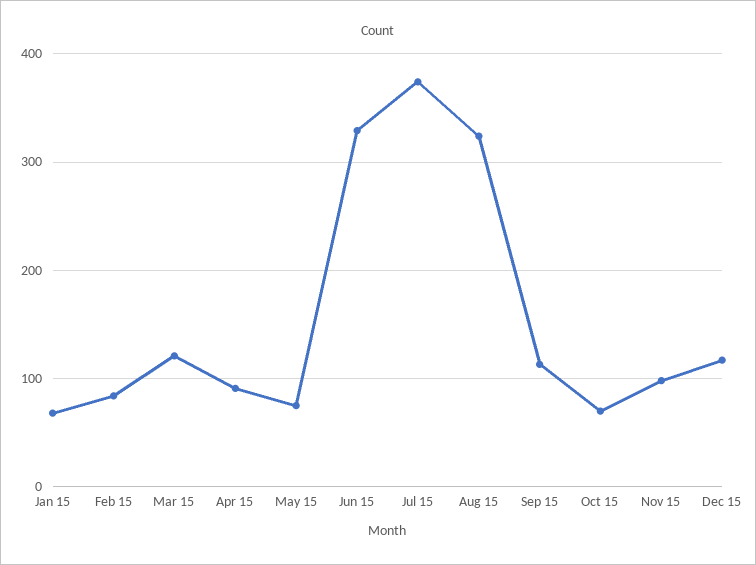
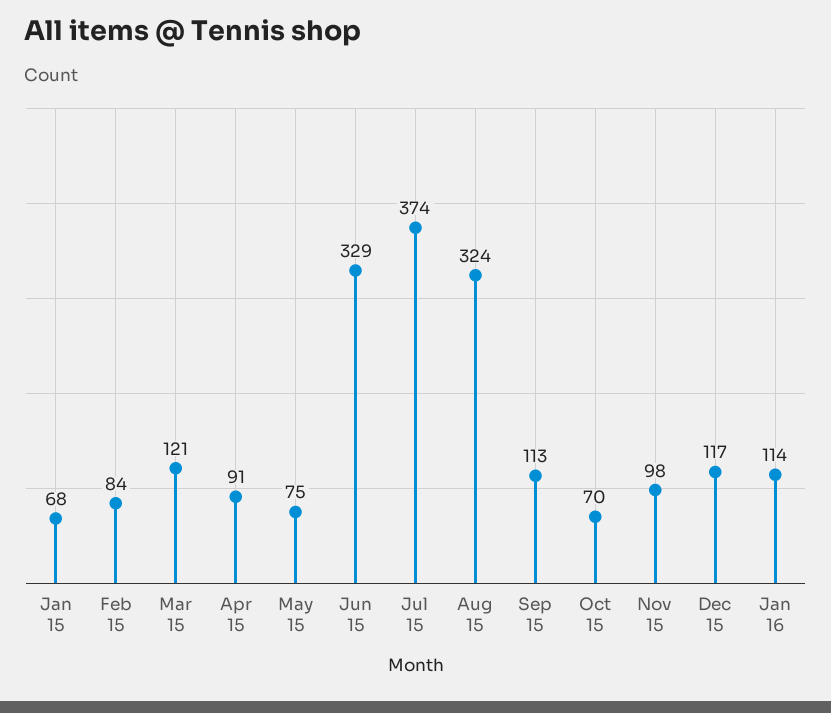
Jan 16: none -> 114

